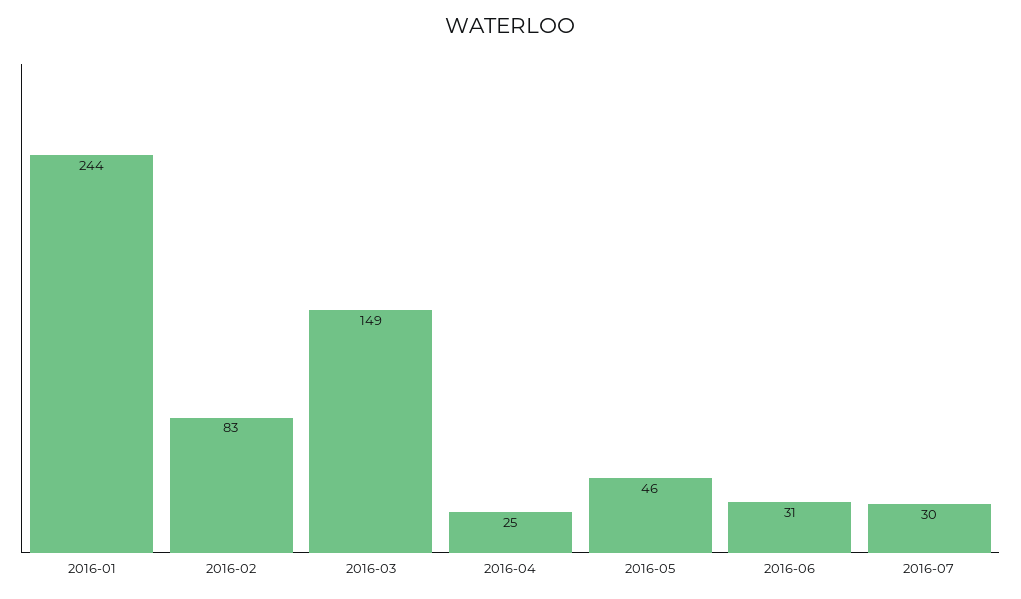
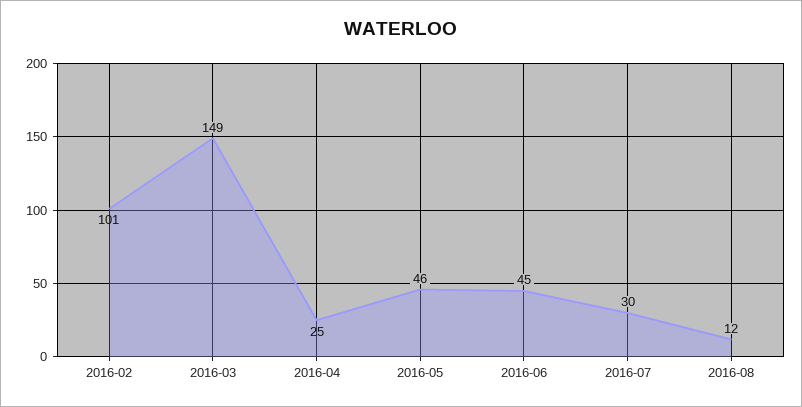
2016-01: 244 -> none
2016-02: 83 -> 101
2016-06: 31 -> 45
2016-08: none -> 12

